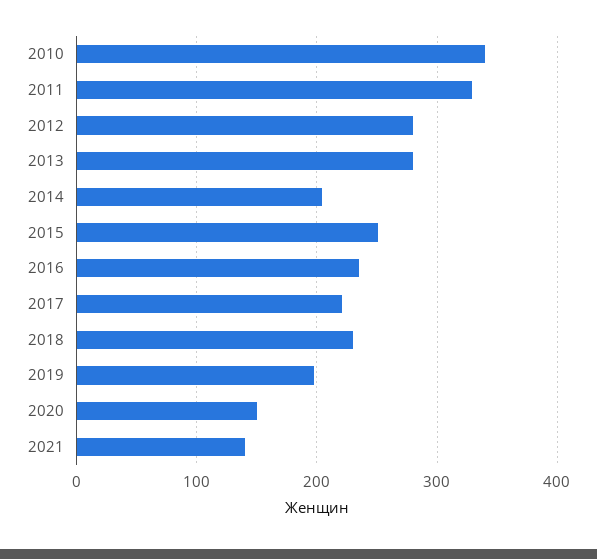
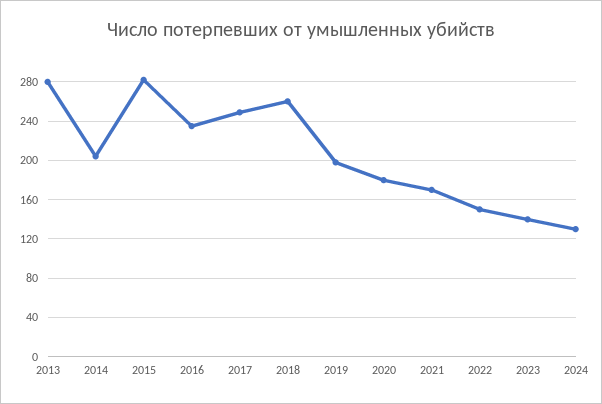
2010: 340 -> none
2011: 330 -> none
2012: 280 -> none
2015: 250 -> 280
2017: 220 -> 250
2018: 230 -> 260
2020: 150 -> 180
2021: 140 -> 170
2022: none -> 150
2023: none -> 140
2024: none -> 130

